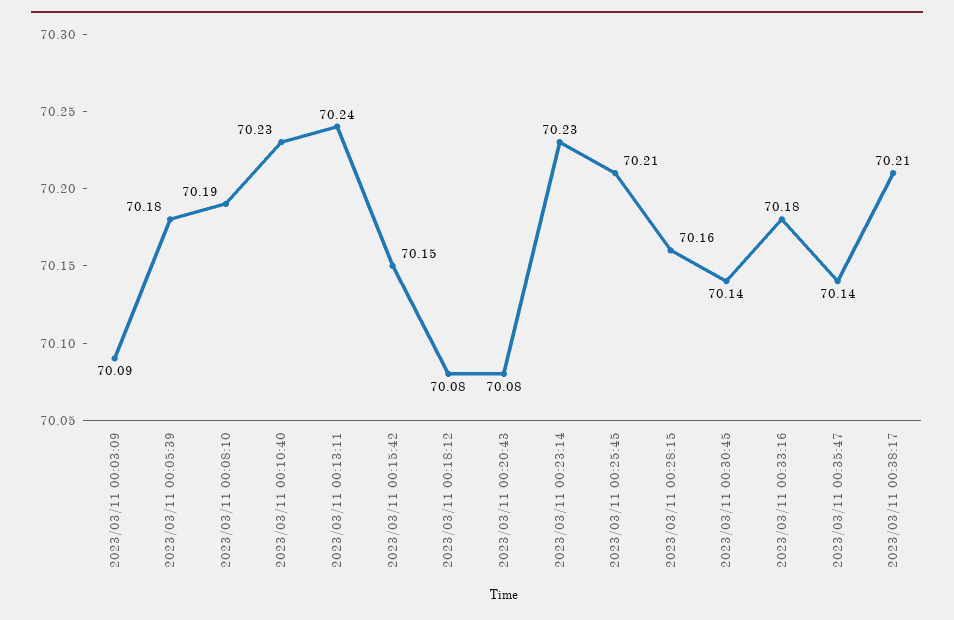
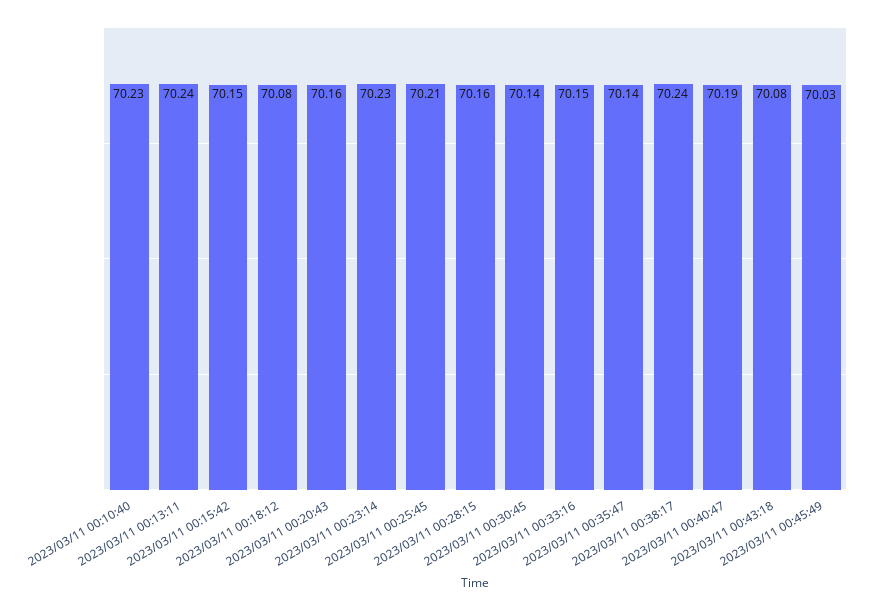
2023/03/11 00:03:09: 70.09 -> none
2023/03/11 00:05:39: 70.18 -> none
2023/03/11 00:08:10: 70.19 -> none
2023/03/11 00:20:43: 70.08 -> 70.16
2023/03/11 00:33:16: 70.18 -> 70.15
2023/03/11 00:38:17: 70.21 -> 70.24
2023/03/11 00:40:47: none -> 70.19
2023/03/11 00:43:18: none -> 70.08
2023/03/11 00:45:49: none -> 70.03

